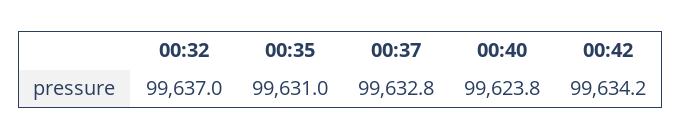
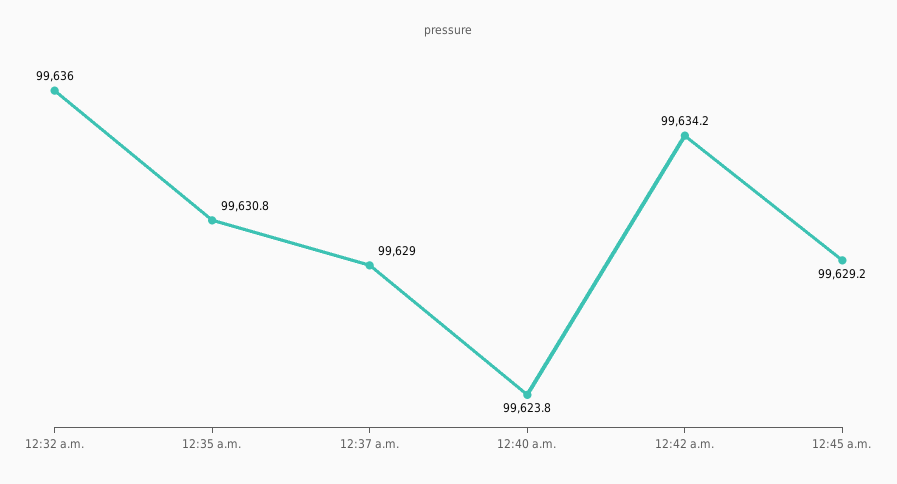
00:32: 99637 -> 99636
00:35: 99631 -> 99630.8
00:37: 99632.8 -> 99629
12:45 a.m.: none -> 99629.2

